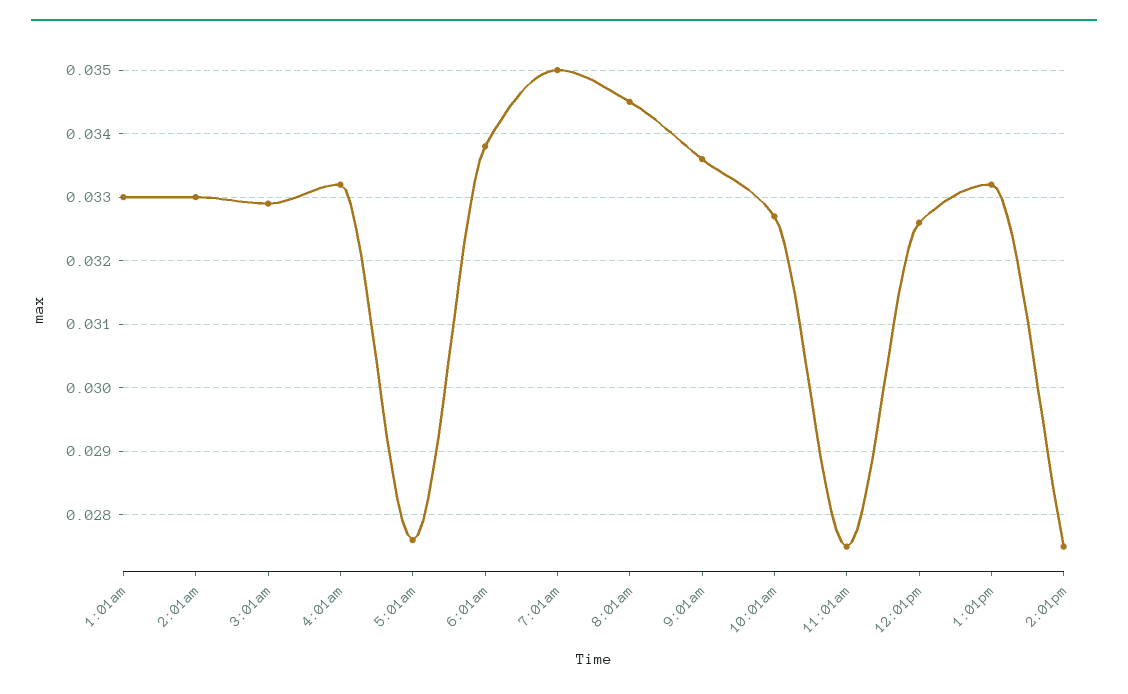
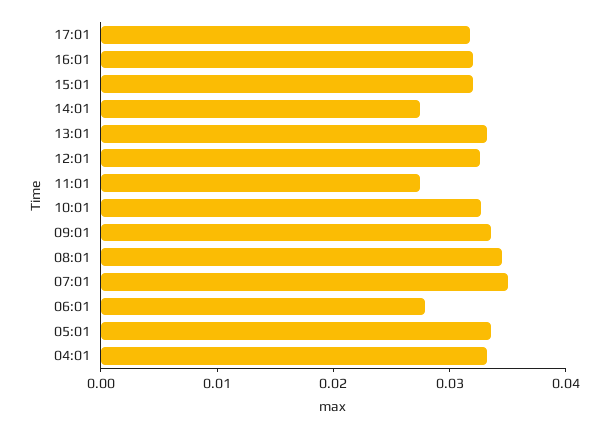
1:01am: 0.033 -> none
2:01am: 0.033 -> none
3:01am: 0.0329 -> none
5:01am: 0.0276 -> 0.034
6:01am: 0.0338 -> 0.028
17:01: none -> 0.032
16:01: none -> 0.032
15:01: none -> 0.032

